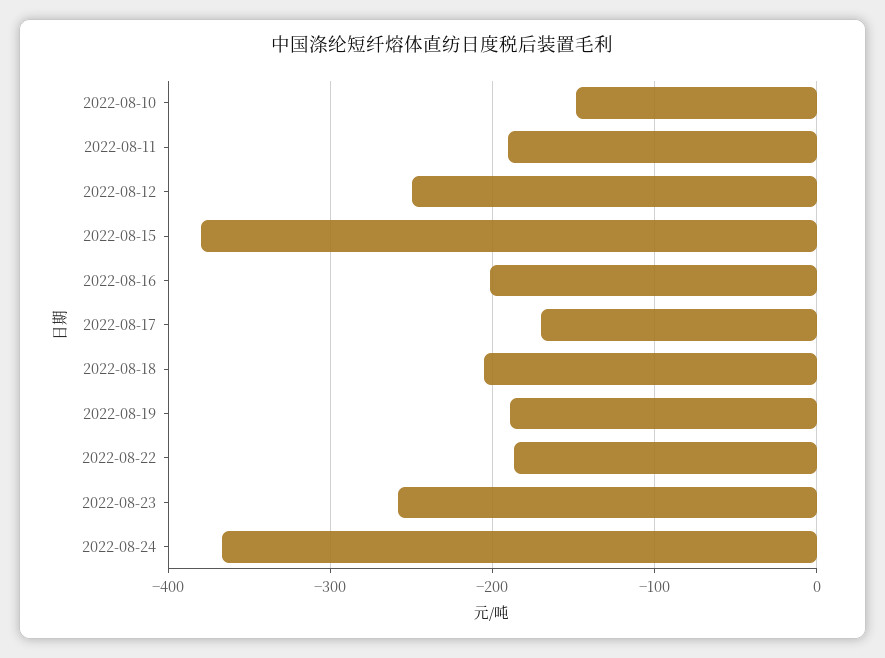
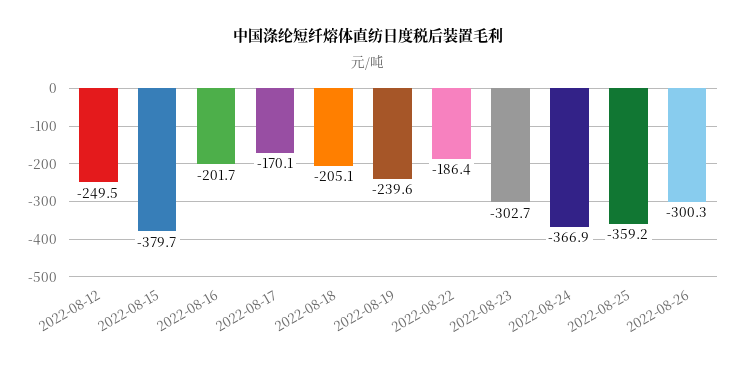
2022-08-10: -150 -> none
2022-08-11: -190 -> none
2022-08-19: -190 -> -239.6
2022-08-23: -260 -> -302.7
2022-08-25: none -> -359.2
2022-08-26: none -> -300.3

